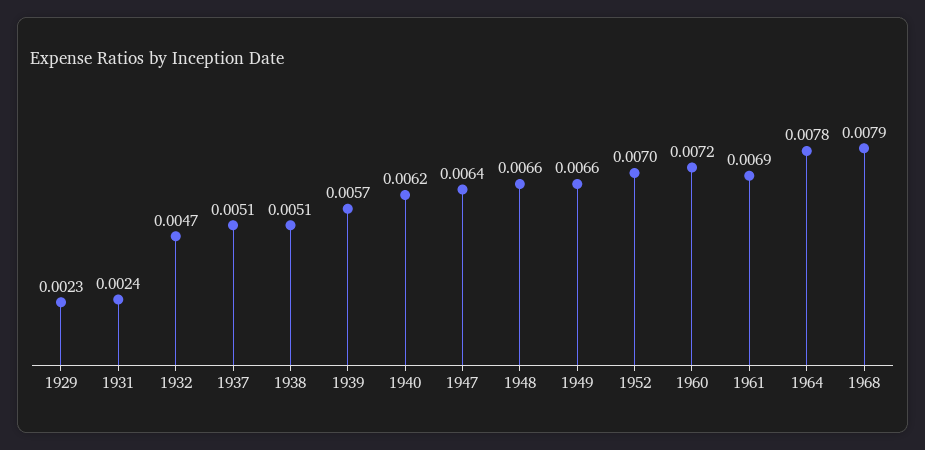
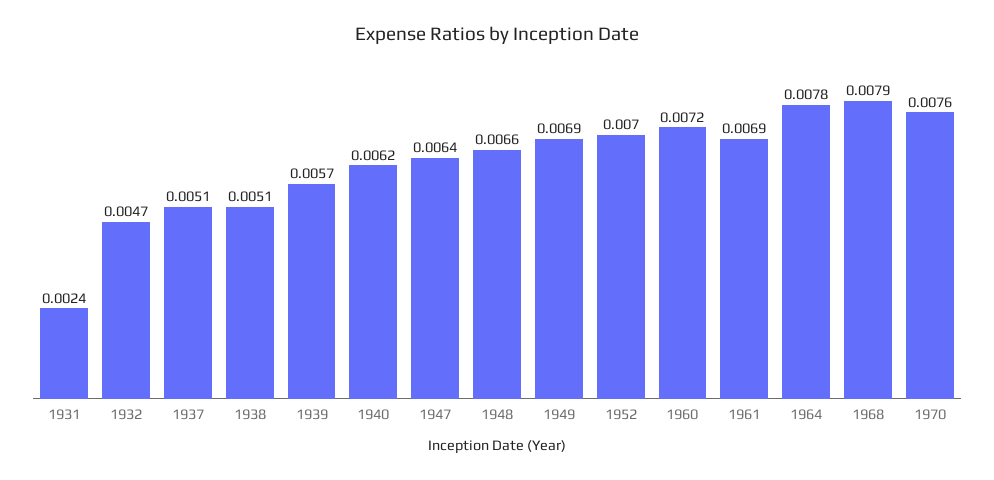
1929: 0.0023 -> none
1949: 0.0066 -> 0.0069
1970: none -> 0.0076

